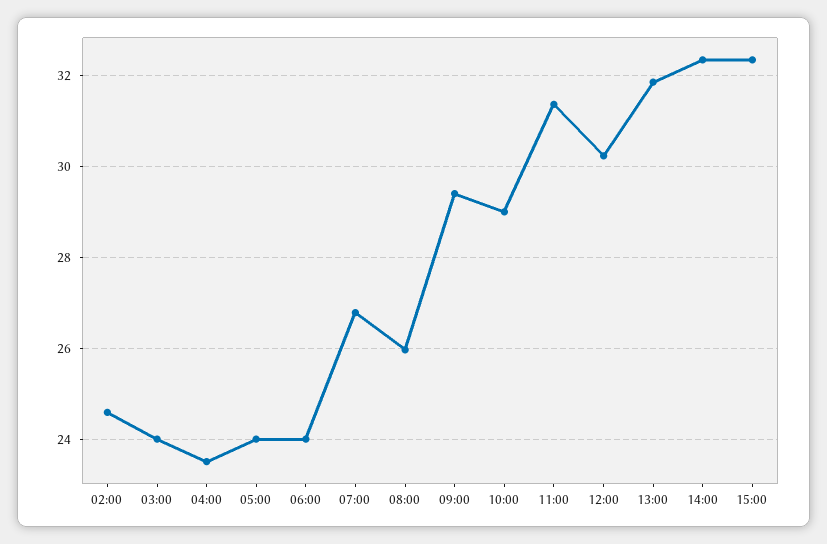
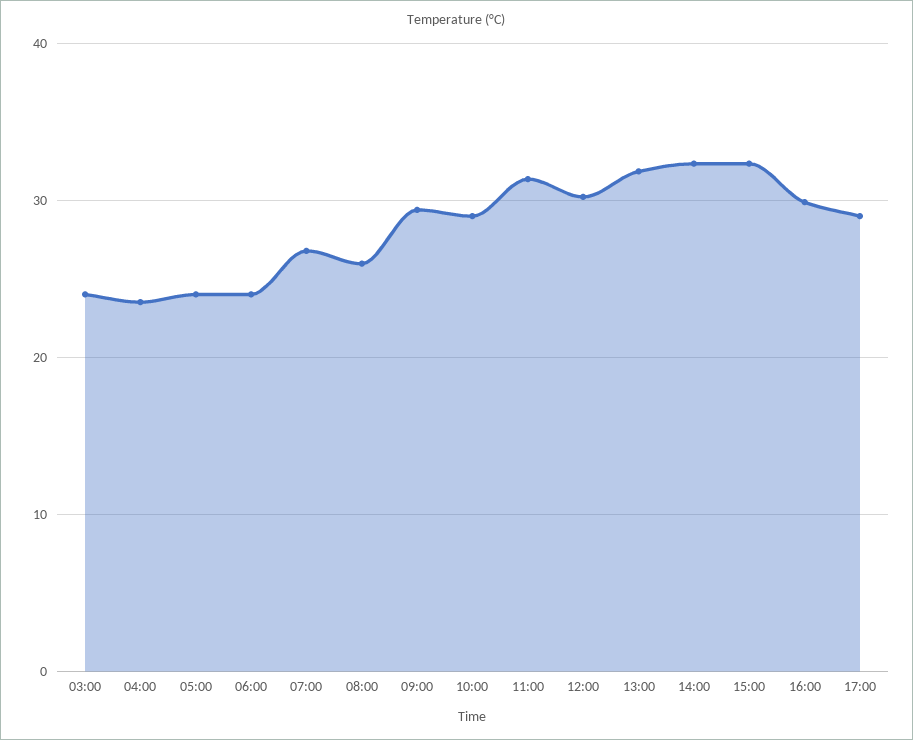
02:00: 24.6 -> none
16:00: none -> 30
17:00: none -> 29

